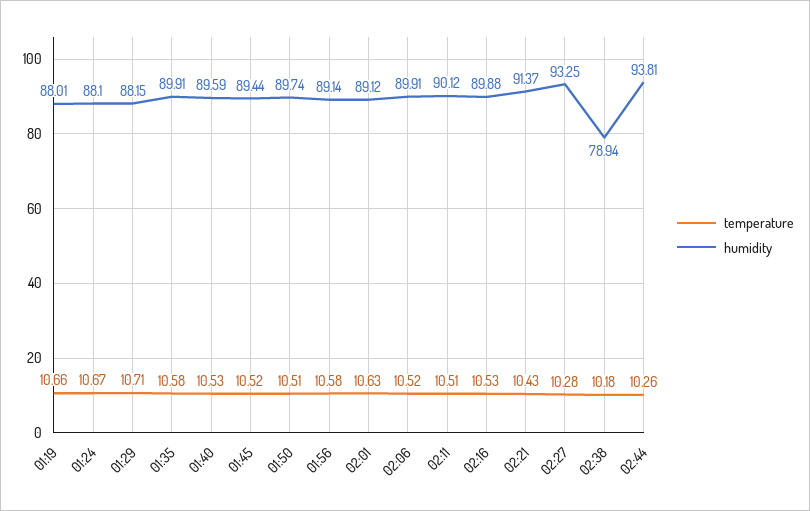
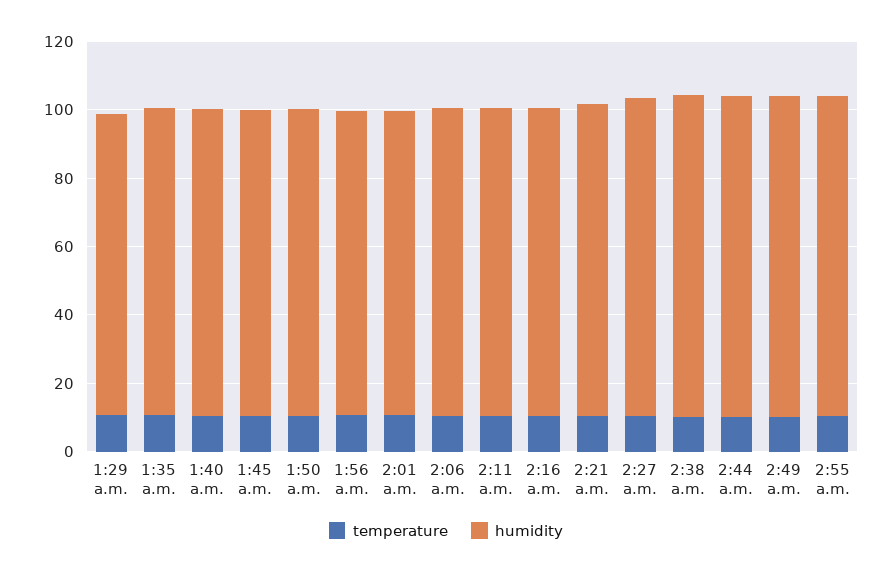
temperature, 01:19: 10.66 -> none
humidity, 01:19: 88.01 -> none
temperature, 01:24: 10.67 -> none
humidity, 01:24: 88.1 -> none
humidity, 02:38: 78.94 -> 95
temperature, 2:49 a.m.: none -> 10
humidity, 2:49 a.m.: none -> 95
temperature, 2:55 a.m.: none -> 10
humidity, 2:55 a.m.: none -> 95

